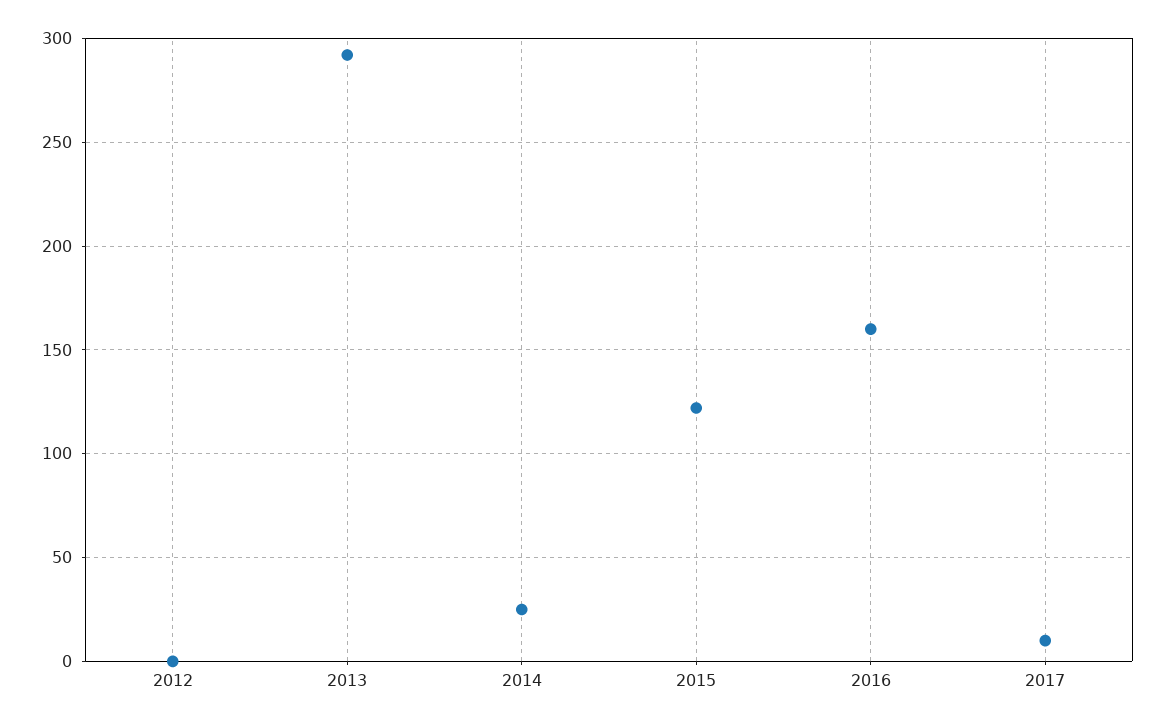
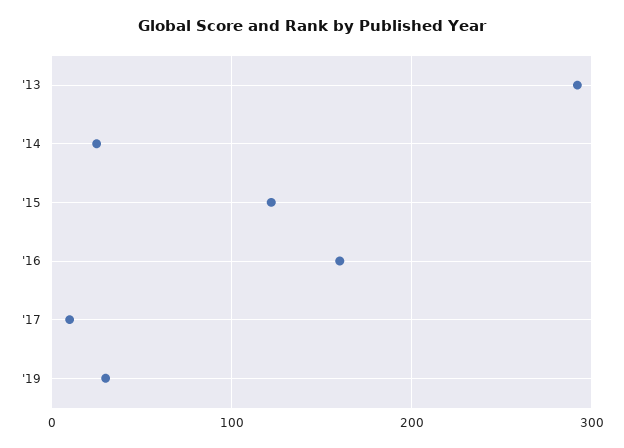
2012: 0 -> none
'19: none -> 30

